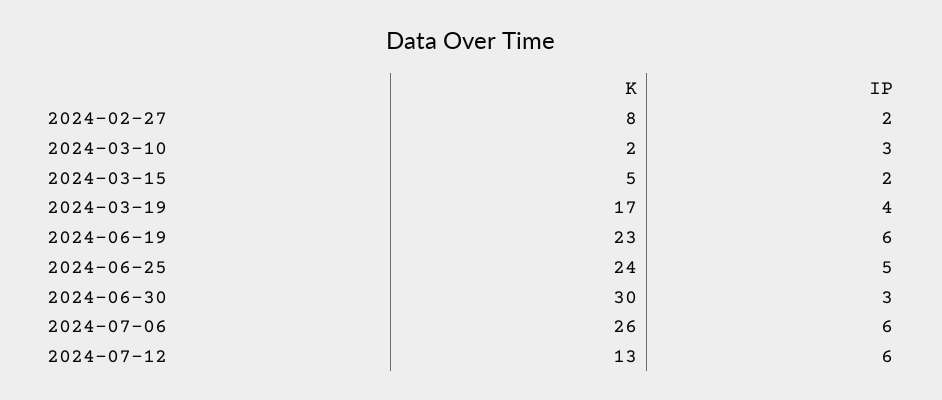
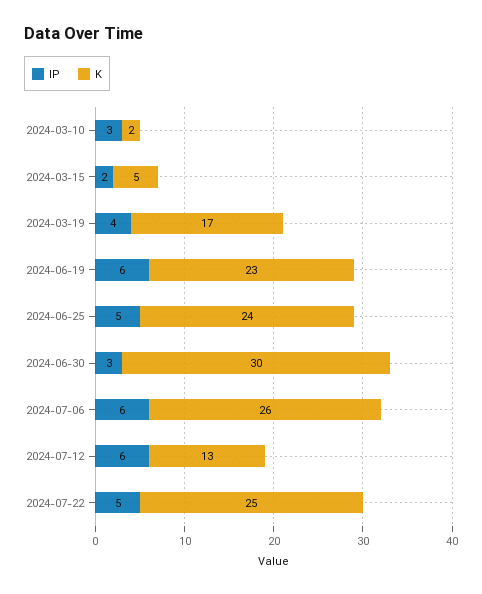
K, 2024-02-27: 8 -> none
IP, 2024-02-27: 2 -> none
IP, 2024-07-22: none -> 5
K, 2024-07-22: none -> 25

